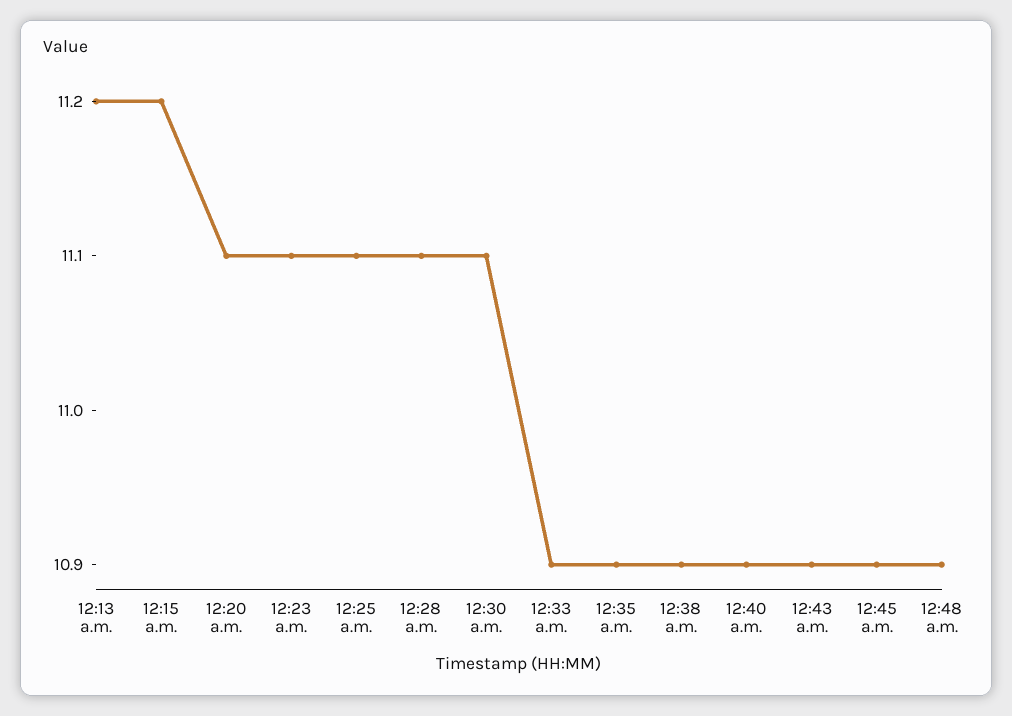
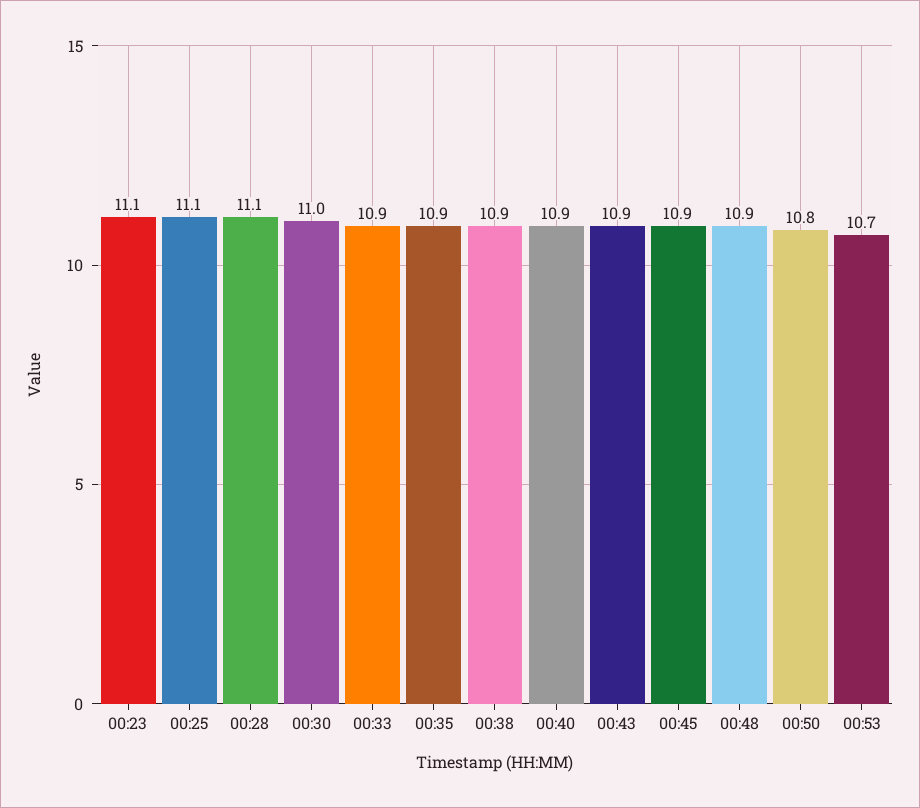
12:13 a.m.: 11.2 -> none
12:15 a.m.: 11.2 -> none
12:20 a.m.: 11.1 -> none
12:30 a.m.: 11.1 -> 11
00:50: none -> 10.8
00:53: none -> 10.7

